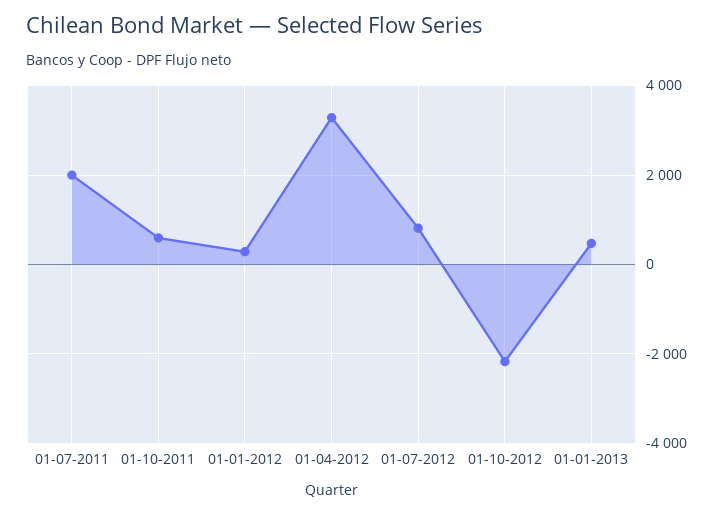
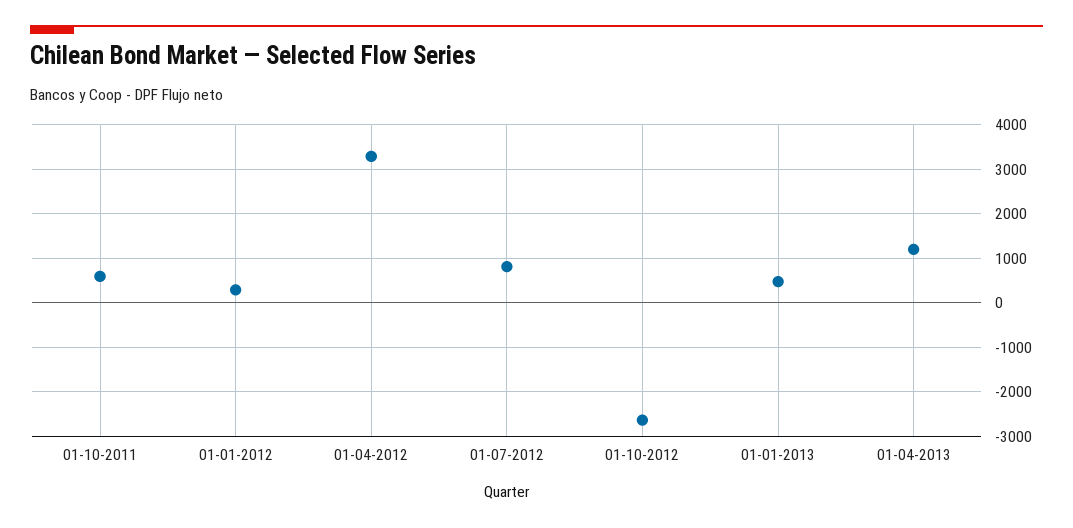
01-07-2011: 2000 -> none
01-10-2012: -2200 -> -2600
01-04-2013: none -> 1200

